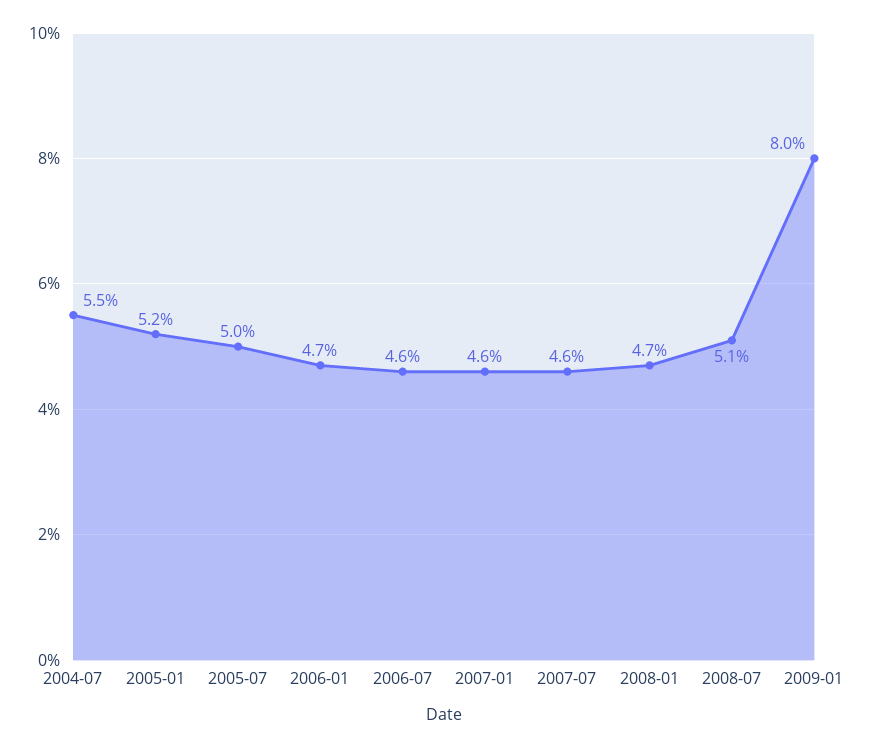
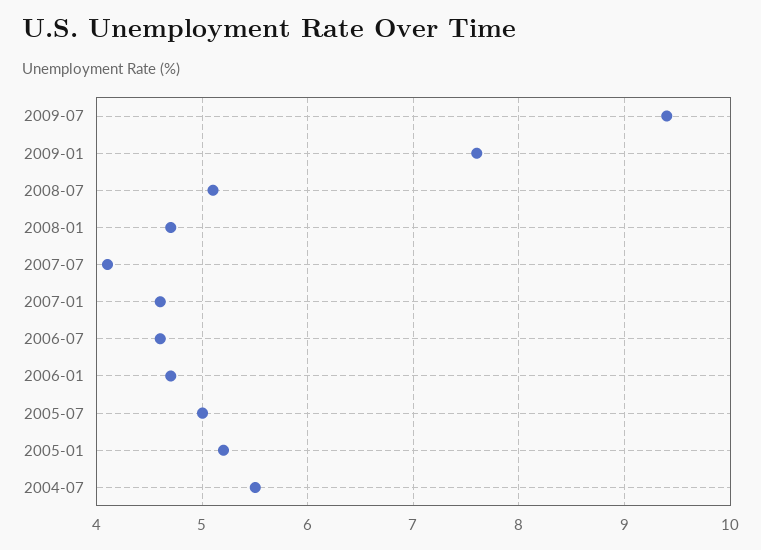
2007-07: 4.6 -> 4.1
2009-01: 8 -> 7.6
2009-07: none -> 9.4

